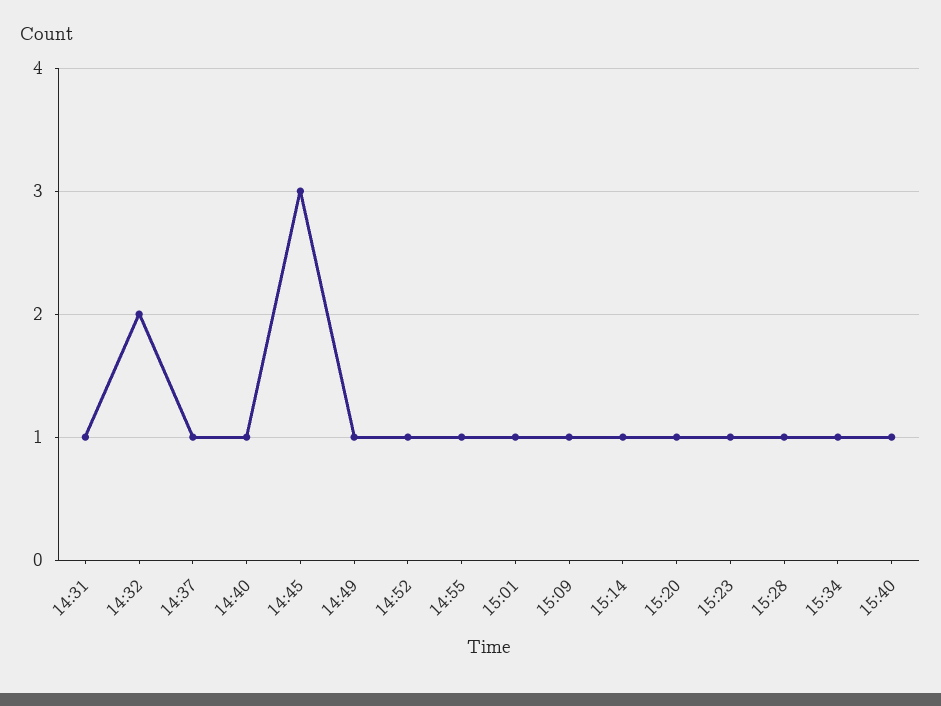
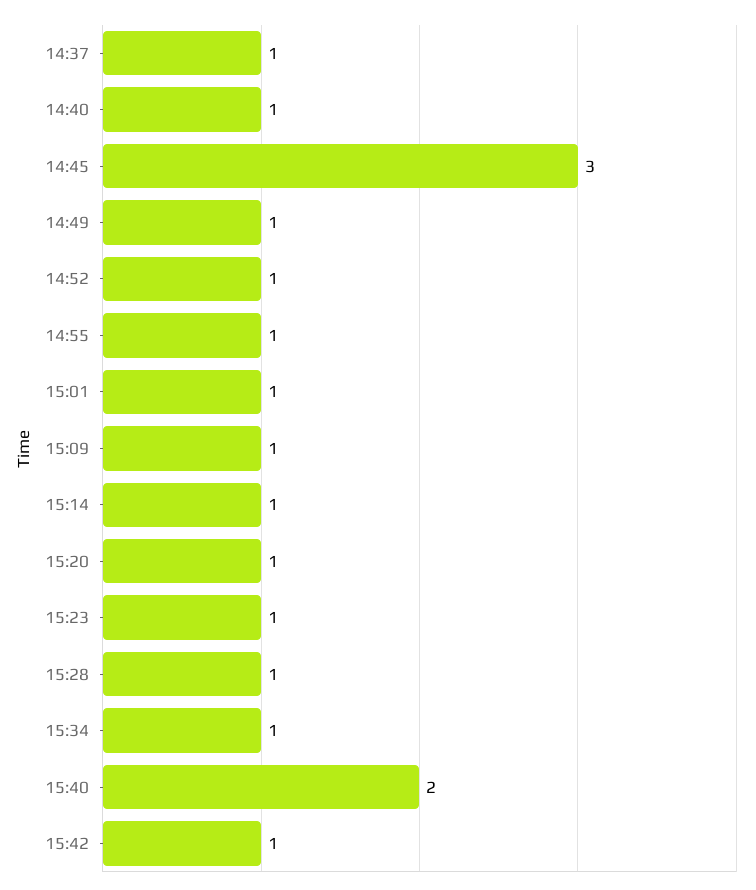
14:31: 1 -> none
14:32: 2 -> none
15:40: 1 -> 2
15:42: none -> 1

